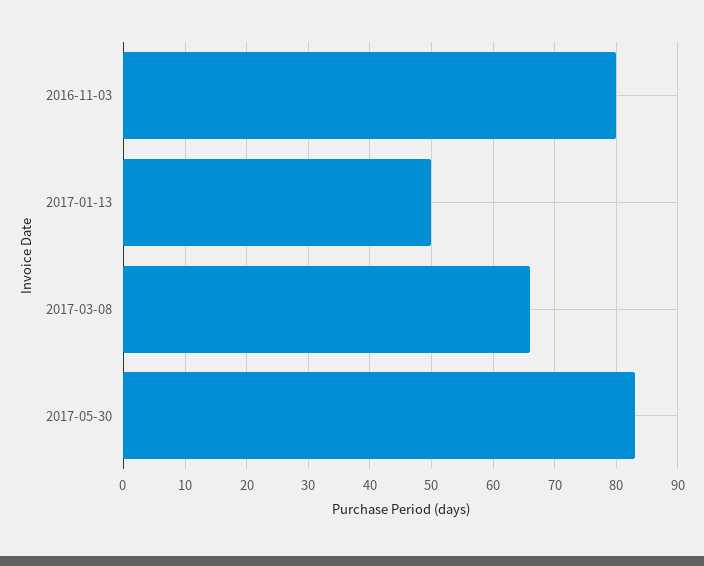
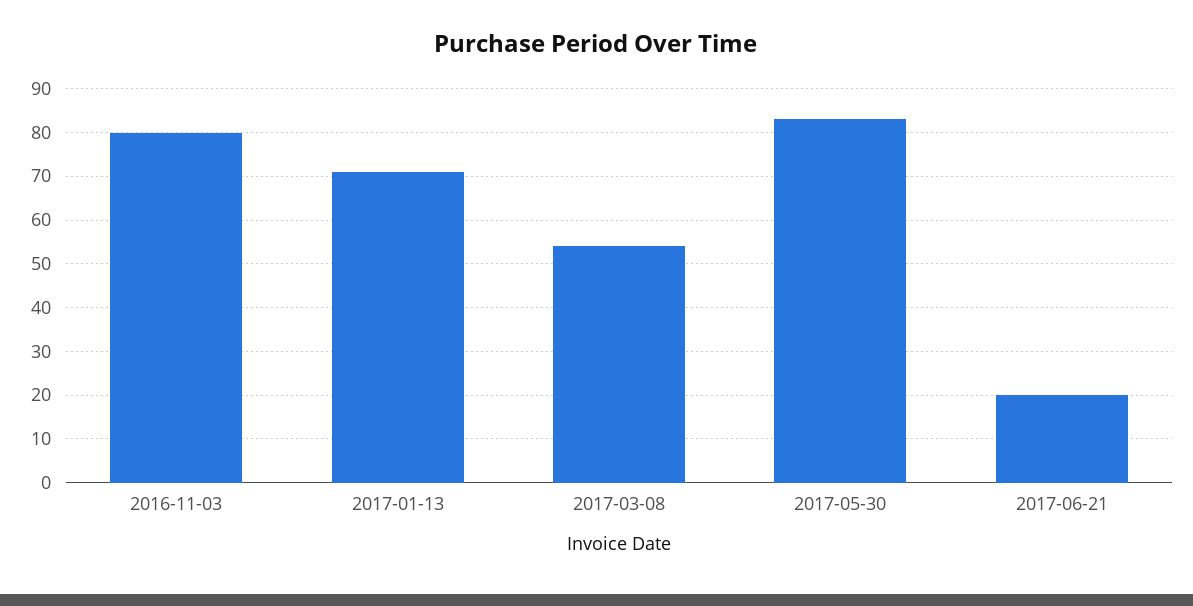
2017-01-13: 50 -> 70
2017-03-08: 66 -> 55
2017-06-21: none -> 20

